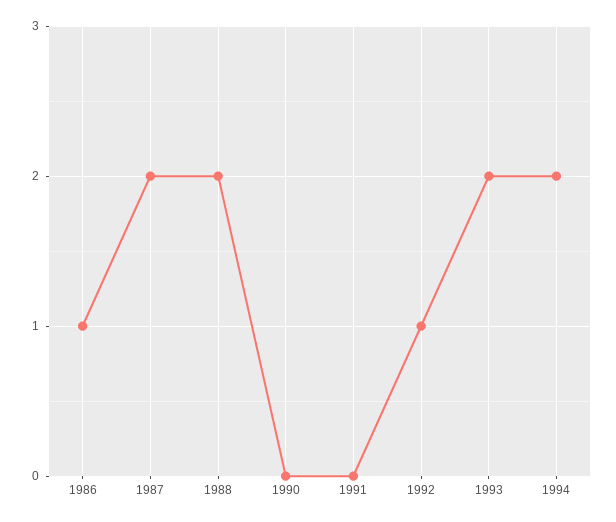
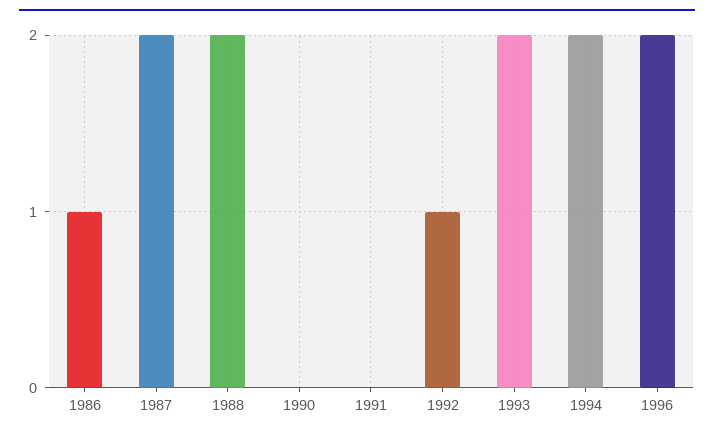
1996: none -> 2

